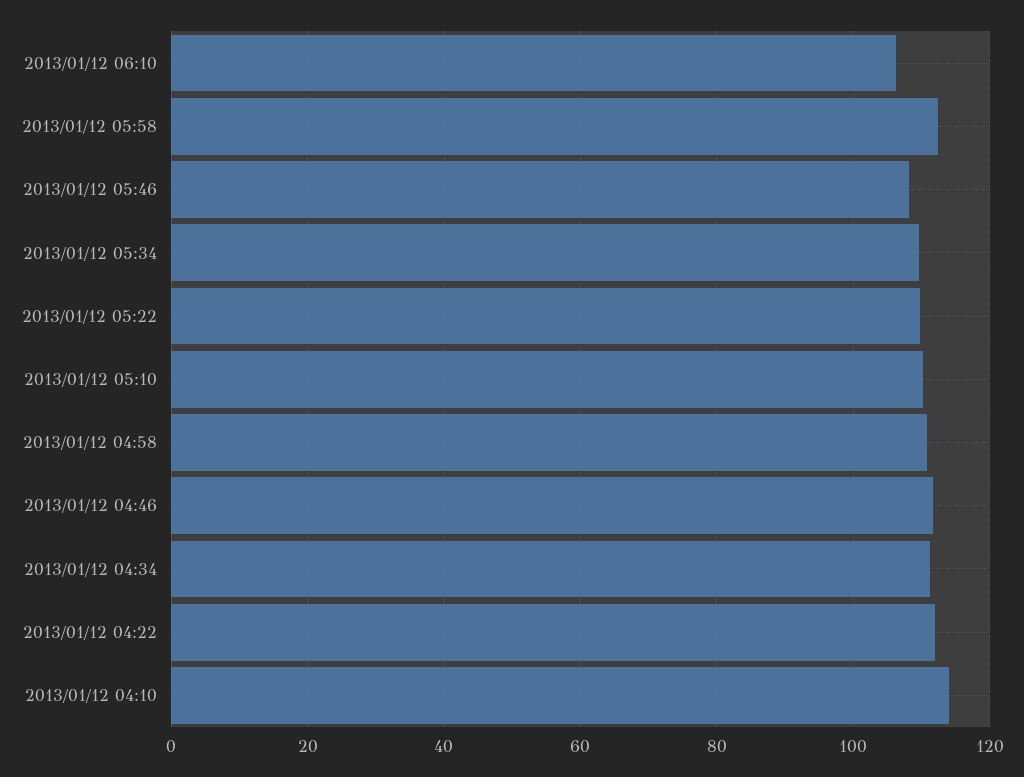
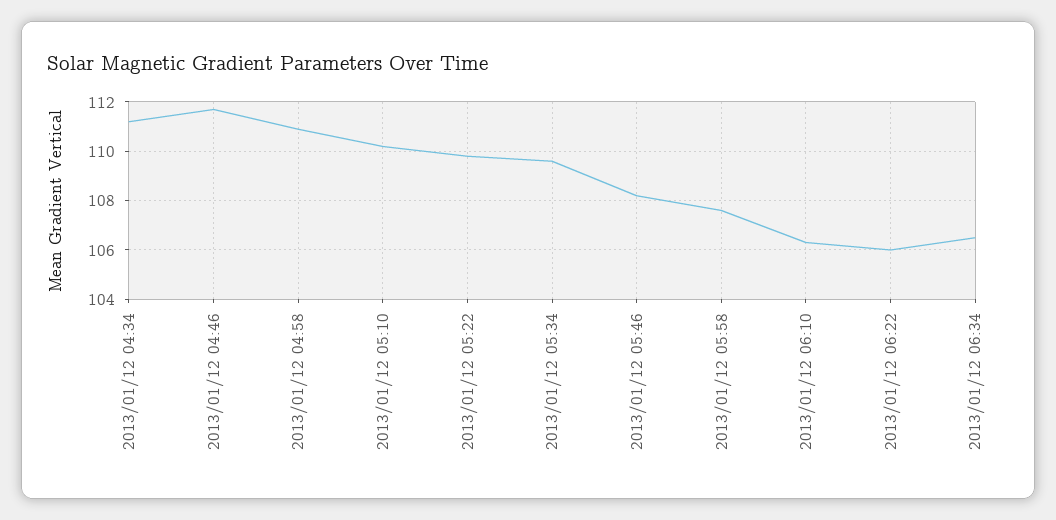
2013/01/12 05:58: 112 -> 107.5
2013/01/12 04:22: 112 -> none
2013/01/12 04:10: 114 -> none
2013/01/12 06:22: none -> 106
2013/01/12 06:34: none -> 106.5

